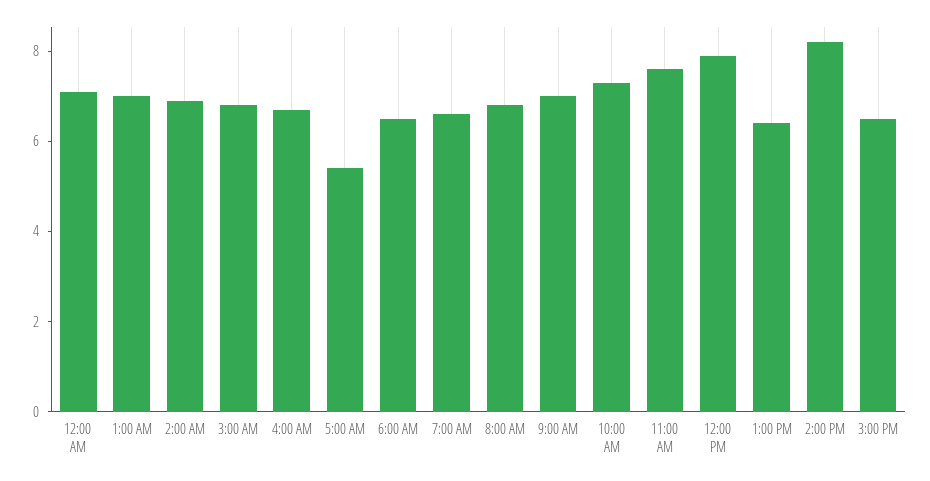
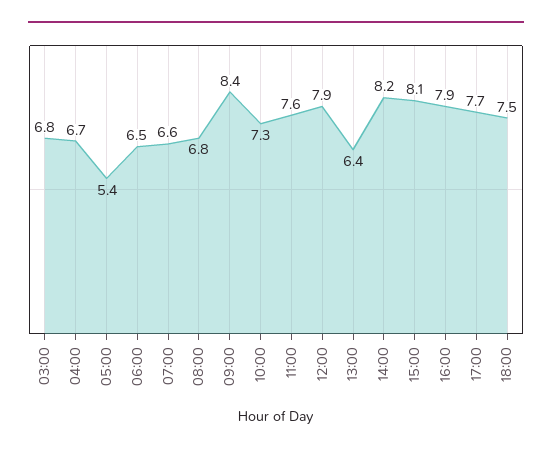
12:00 AM: 7 -> none
1:00 AM: 7 -> none
2:00 AM: 7 -> none
9:00 AM: 7 -> 8.4
3:00 PM: 6.5 -> 8.1
16:00: none -> 7.9
17:00: none -> 7.7
18:00: none -> 7.5

